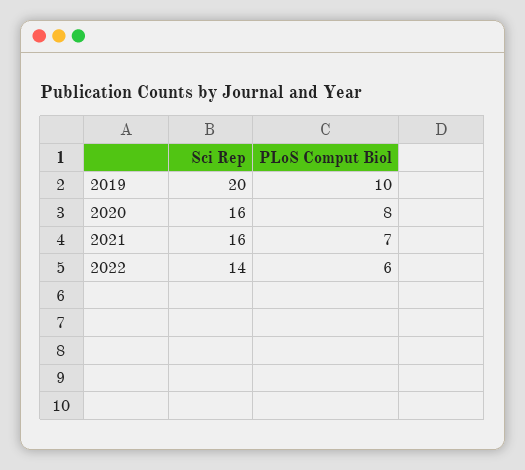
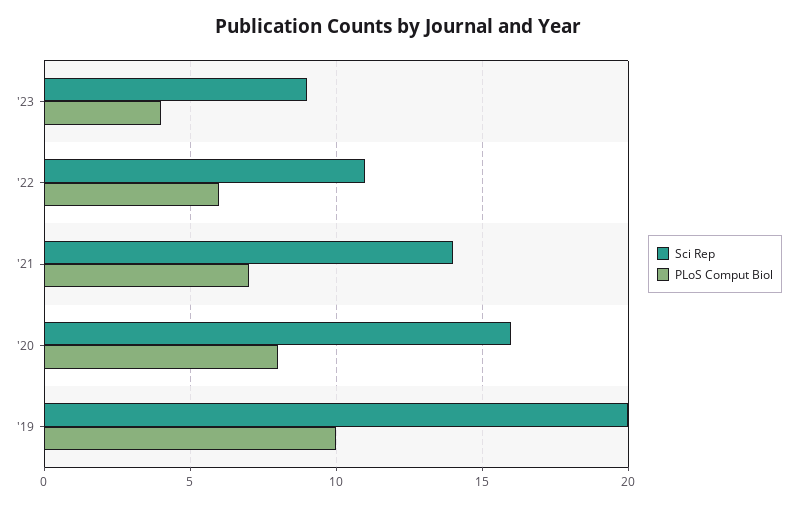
Sci Rep, 2021: 16 -> 14
Sci Rep, 2022: 14 -> 11
Sci Rep, '23: none -> 9
PLoS Comput Biol, '23: none -> 4

